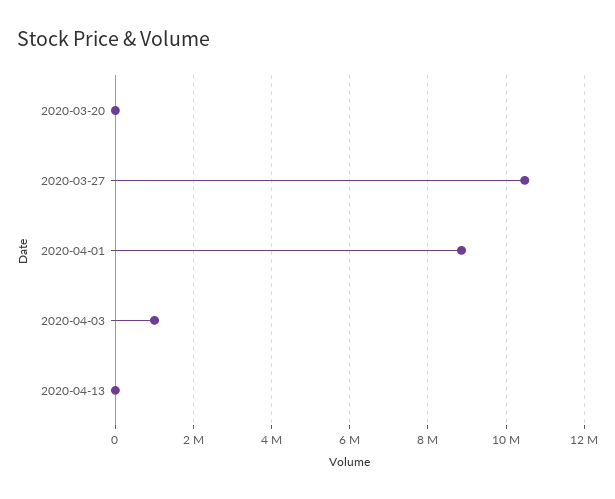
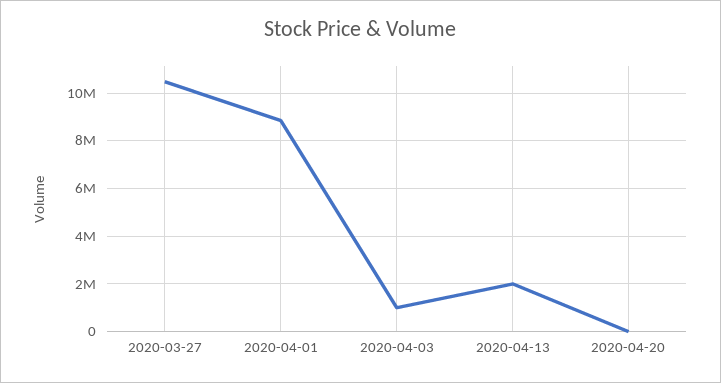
2020-03-20: 0 -> none
2020-04-13: 0 -> 2000000
2020-04-20: none -> 0

